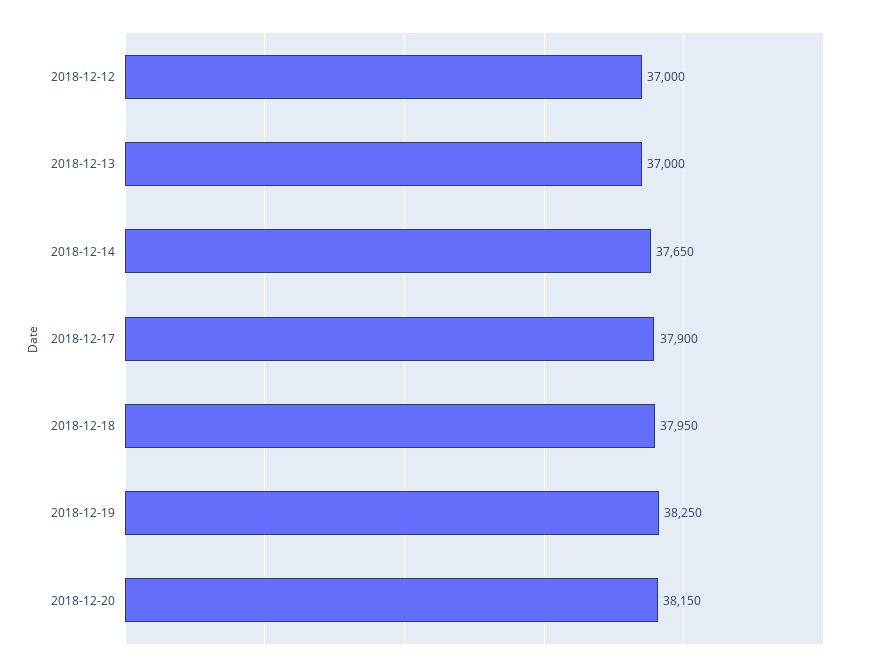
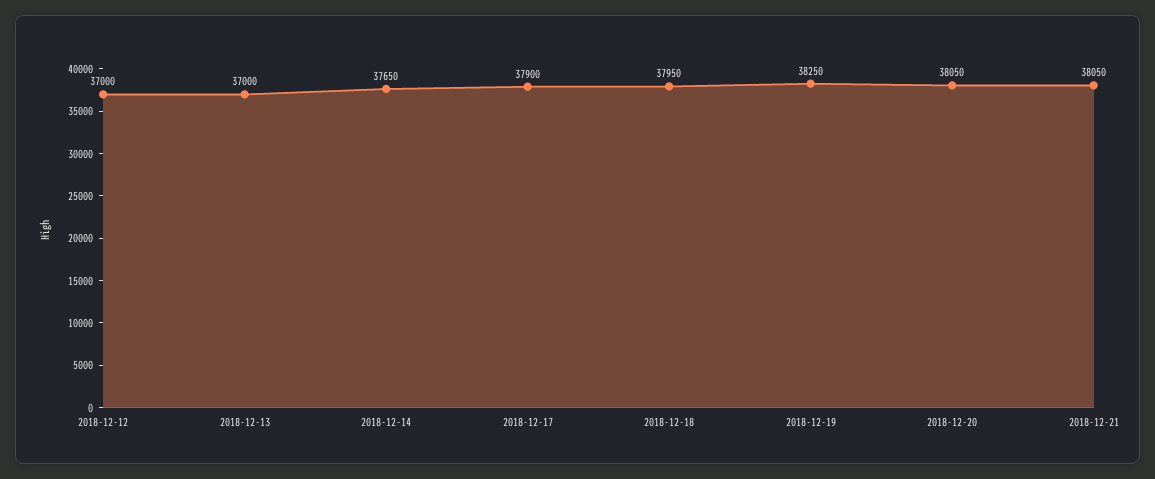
2018-12-20: 38150 -> 38050
2018-12-21: none -> 38050

